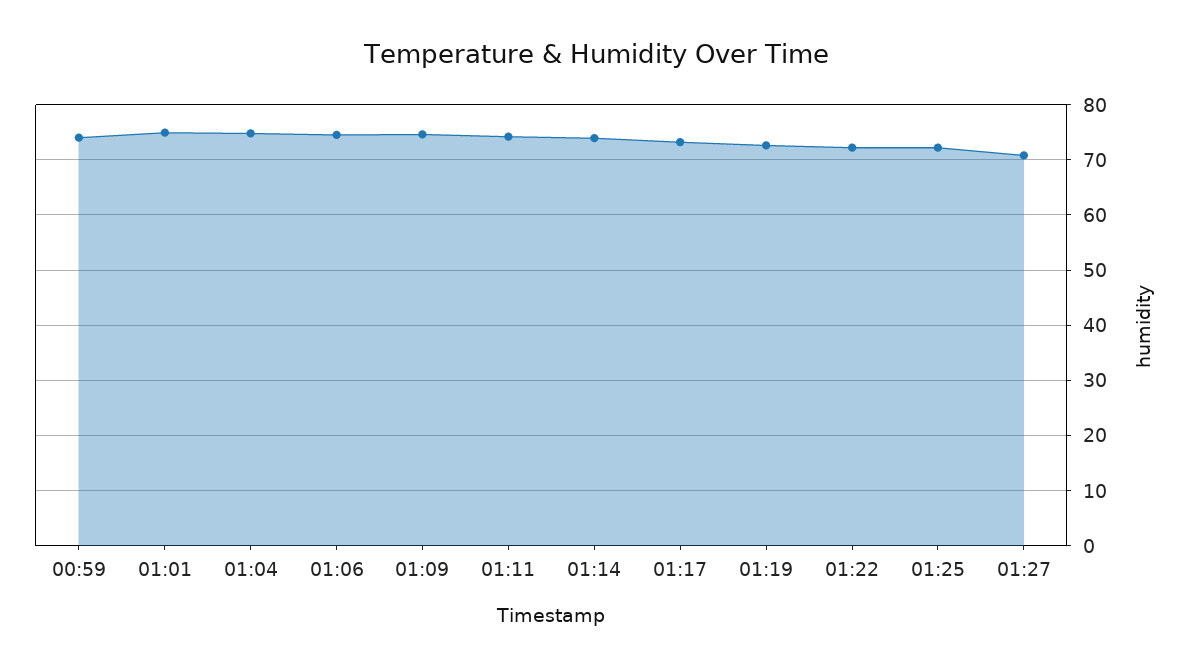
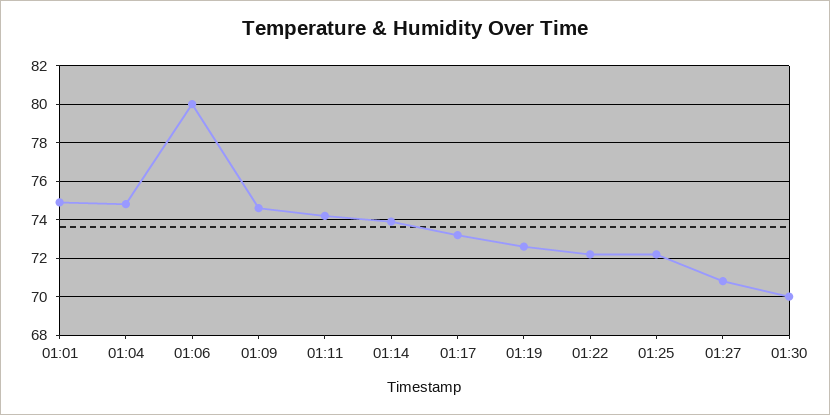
00:59: 74 -> none
01:06: 74 -> 80
01:30: none -> 70

